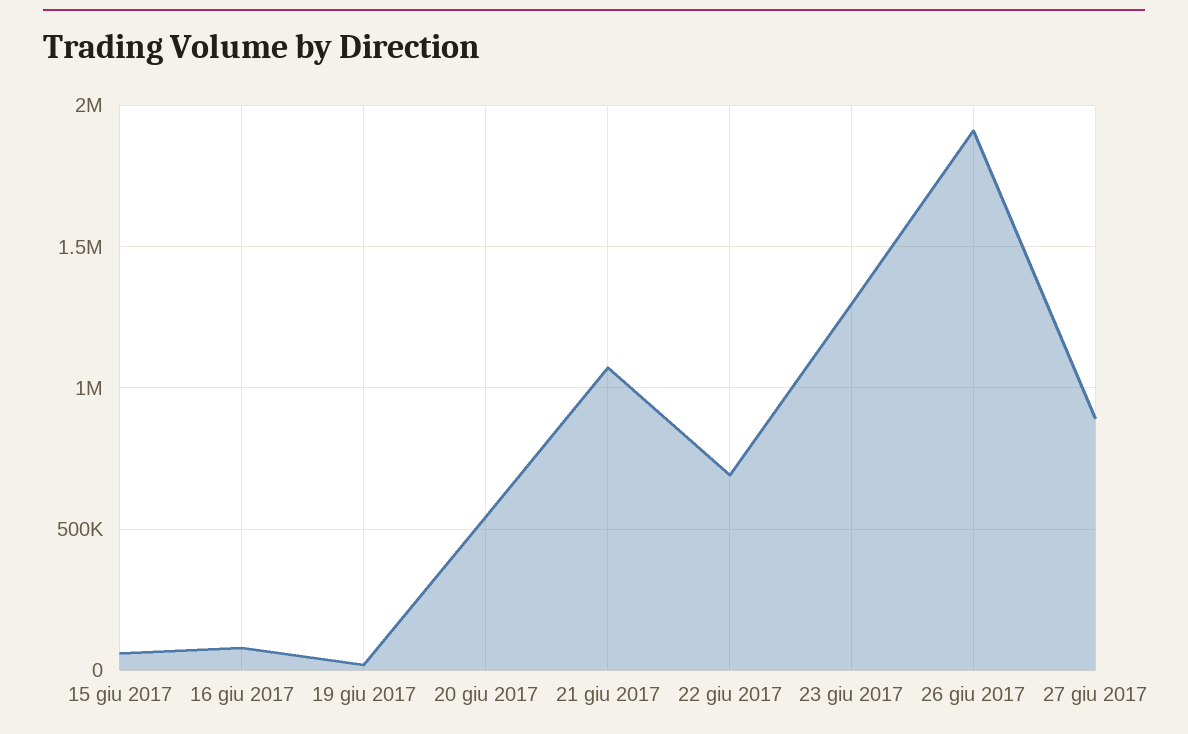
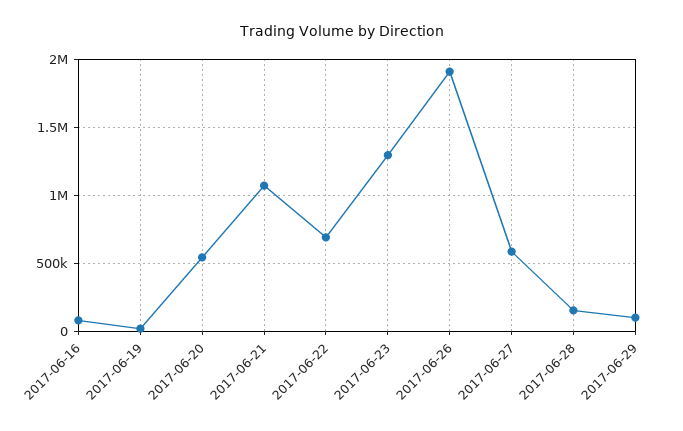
15 giu 2017: 50000 -> none
27 giu 2017: 900000 -> 600000
2017-06-28: none -> 150000
2017-06-29: none -> 100000

